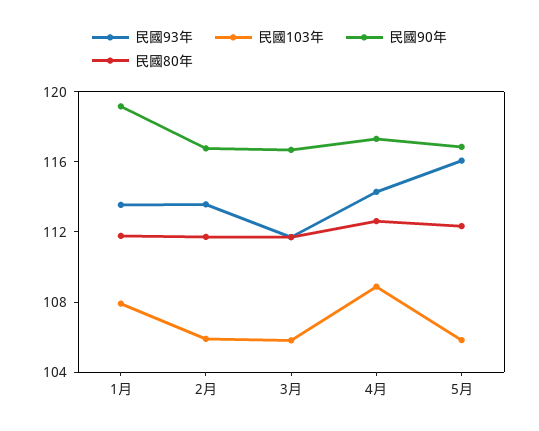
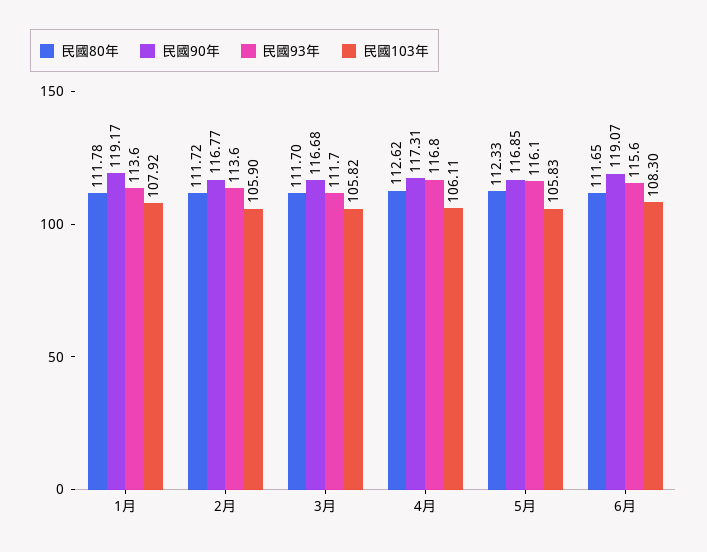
民國93年, 4月: 114 -> 116.8
民國103年, 4月: 109 -> 106.11
民國80年, 6月: none -> 111.65
民國90年, 6月: none -> 119.07
民國93年, 6月: none -> 115.6
民國103年, 6月: none -> 108.3

